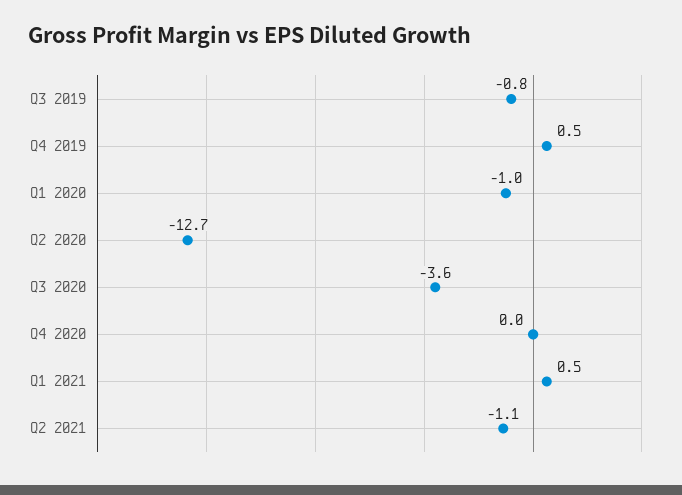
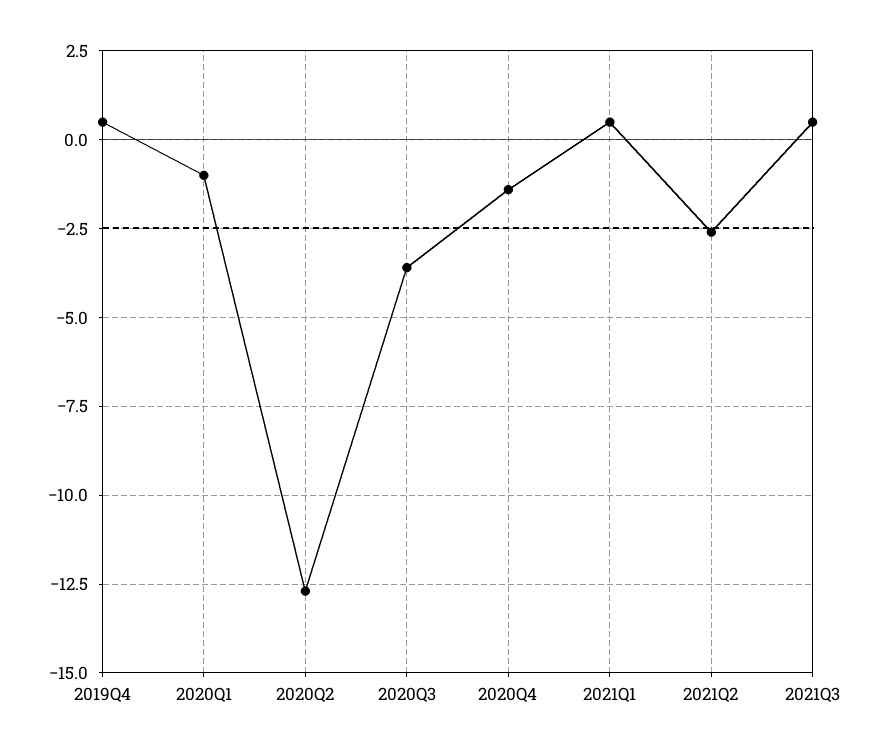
Q3 2019: -0.8 -> none
Q4 2020: 0 -> -1.5
Q2 2021: -1.1 -> -2.5
2021Q3: none -> 0.5

